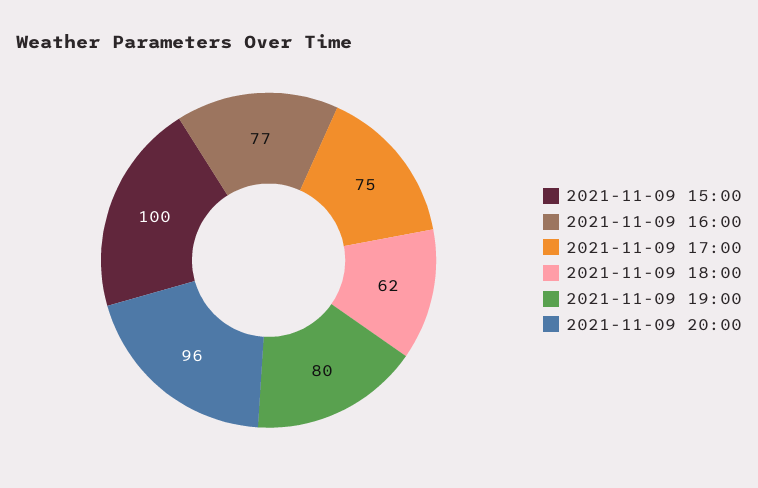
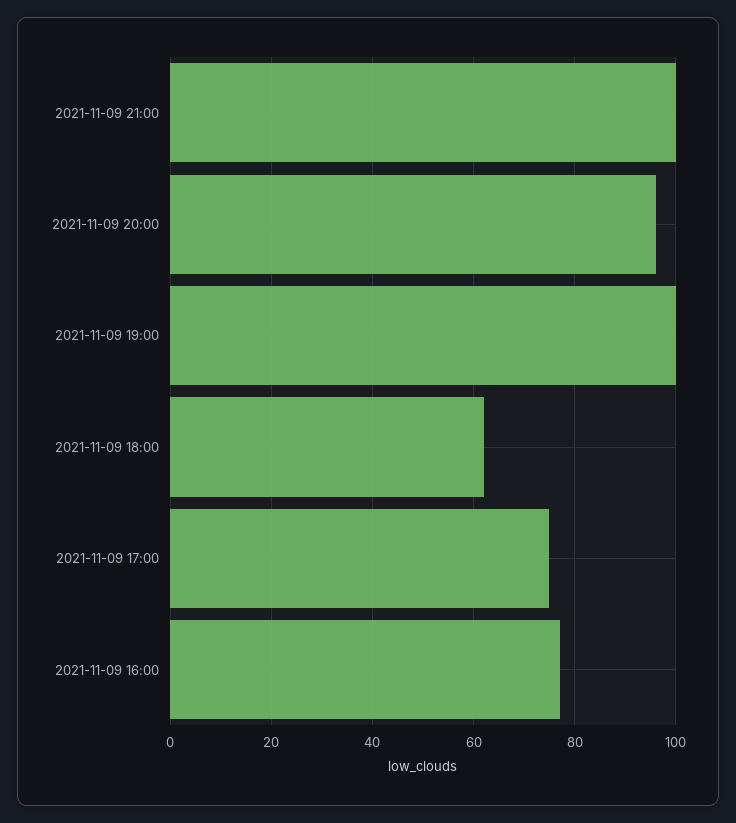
2021-11-09 15:00: 100 -> none
2021-11-09 19:00: 80 -> 100
2021-11-09 21:00: none -> 100

